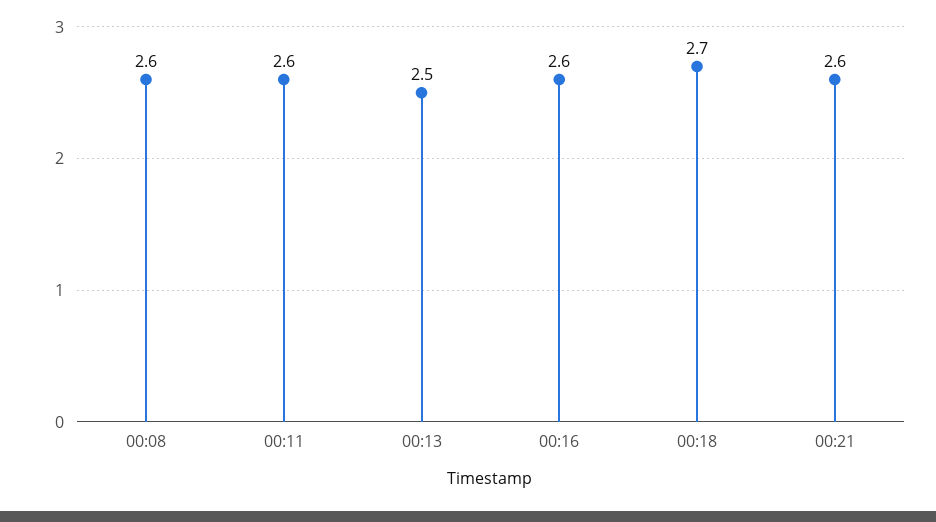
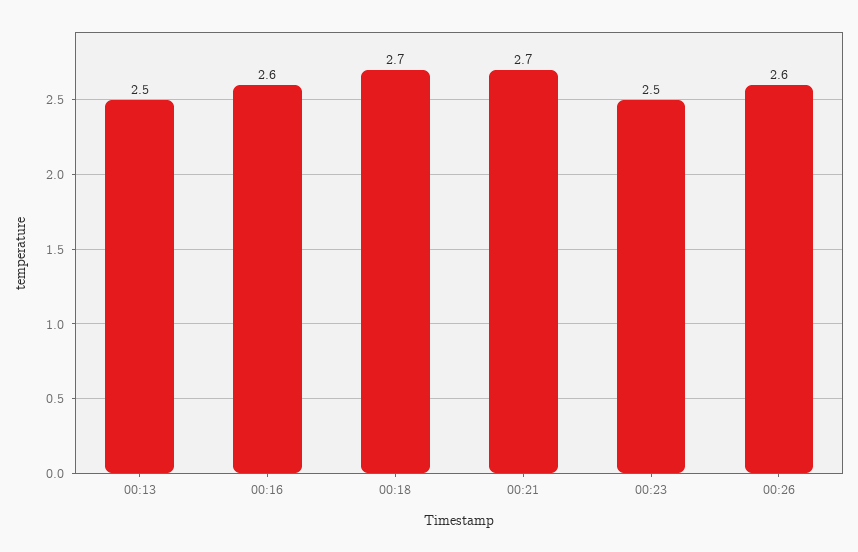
00:08: 2.6 -> none
00:11: 2.6 -> none
00:21: 2.6 -> 2.7
00:23: none -> 2.5
00:26: none -> 2.6

